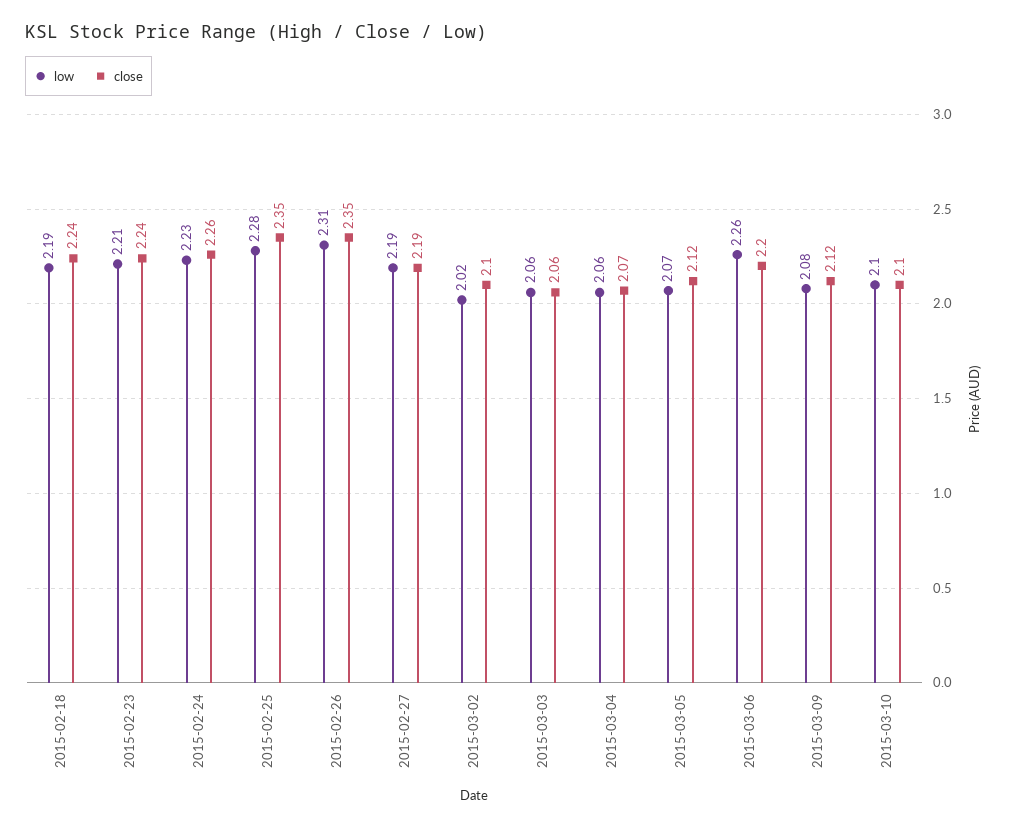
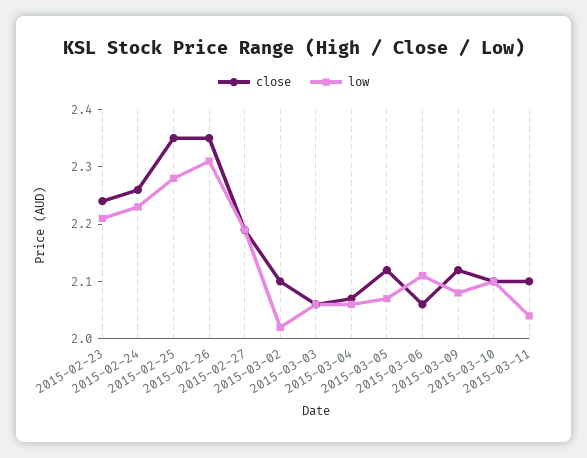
low, 2015-02-18: 2.19 -> none
close, 2015-02-18: 2.24 -> none
low, 2015-03-06: 2.26 -> 2.1
close, 2015-03-06: 2.2 -> 2.05
close, 2015-03-11: none -> 2.1
low, 2015-03-11: none -> 2.05

